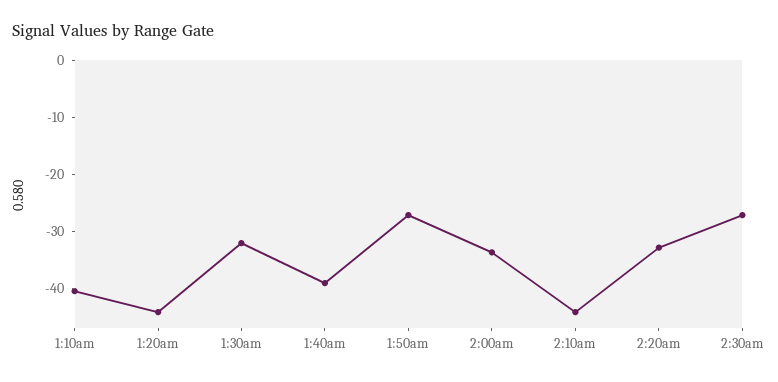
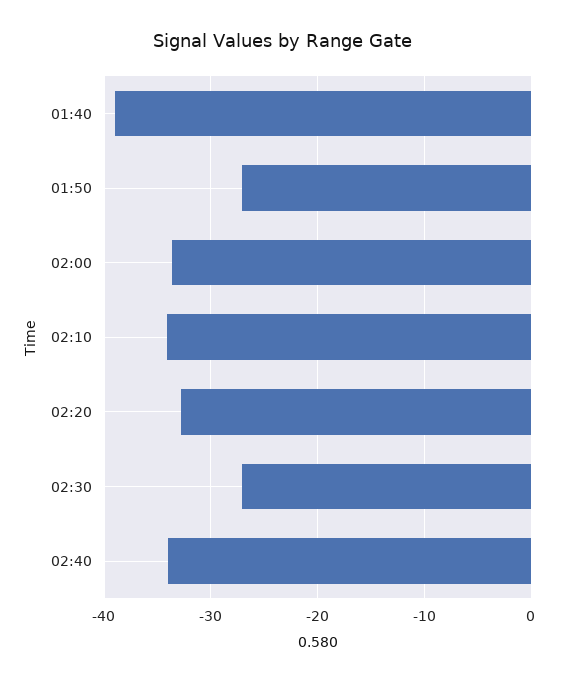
1:10am: -40 -> none
1:20am: -44 -> none
1:30am: -32 -> none
2:10am: -44 -> -34
02:40: none -> -34

